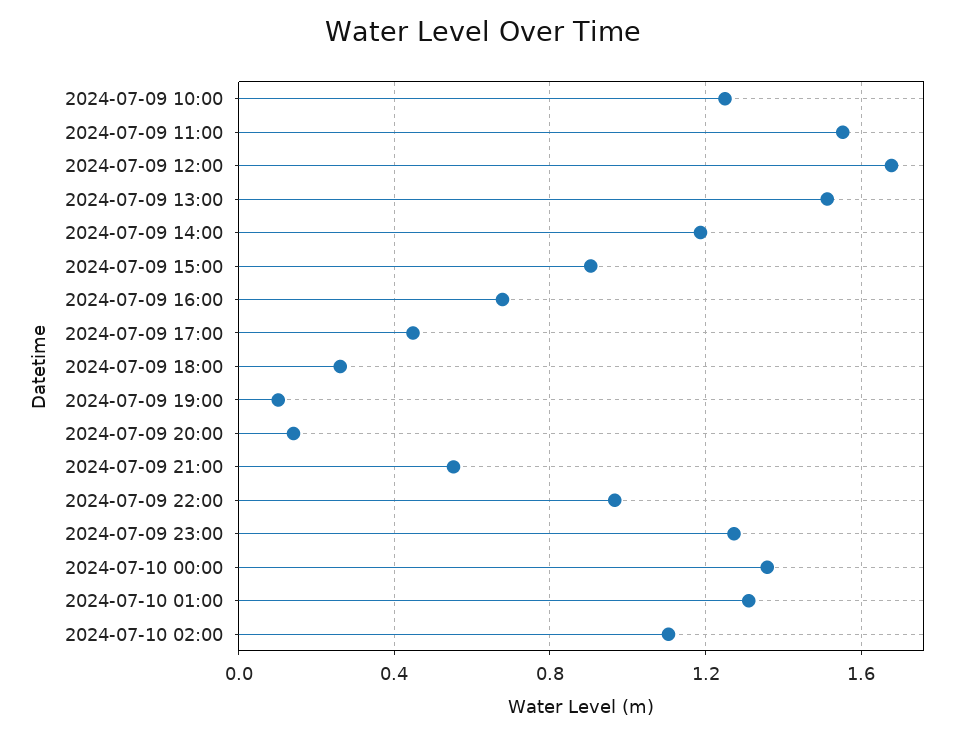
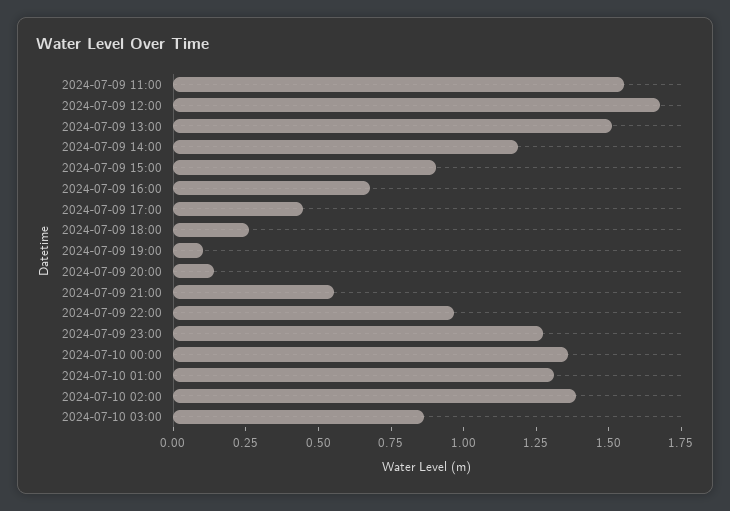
2024-07-09 10:00: 1.25 -> none
2024-07-10 02:00: 1.1 -> 1.4
2024-07-10 03:00: none -> 0.85

